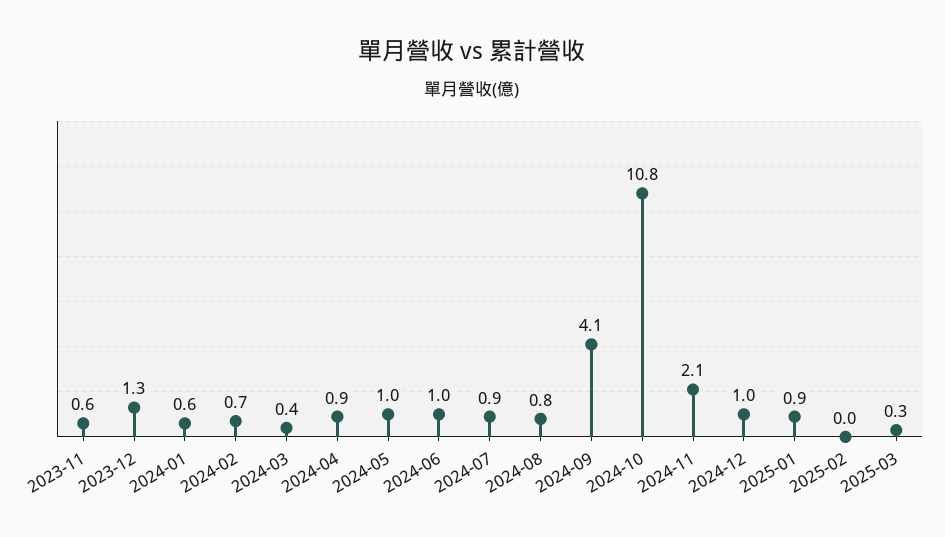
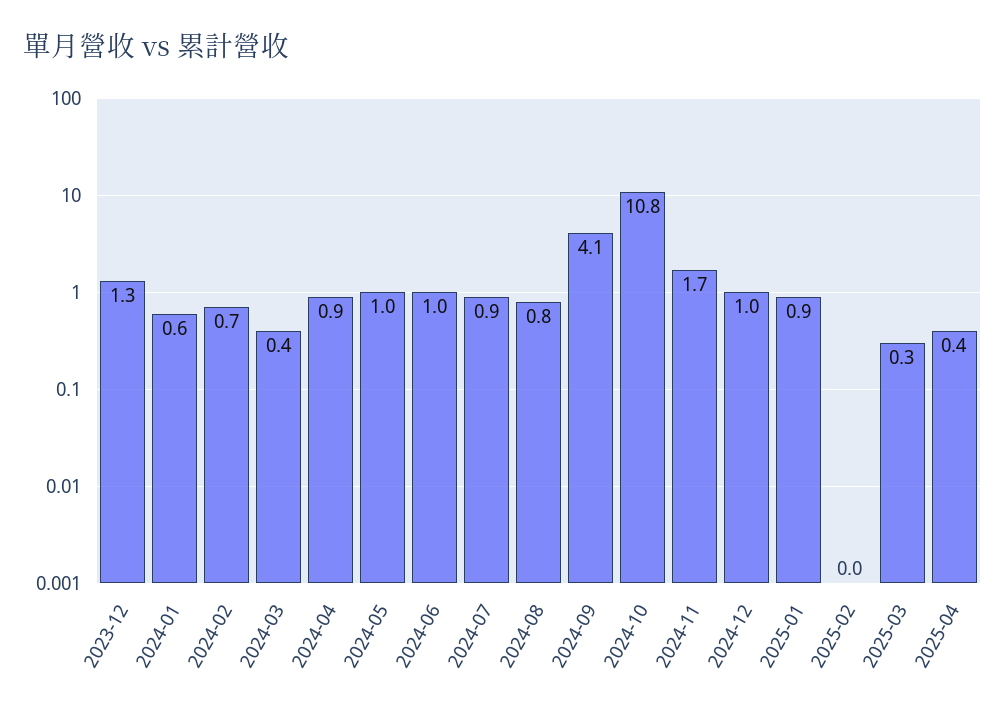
2023-11: 0.6 -> none
2024-11: 2.1 -> 1.7
2025-04: none -> 0.4

